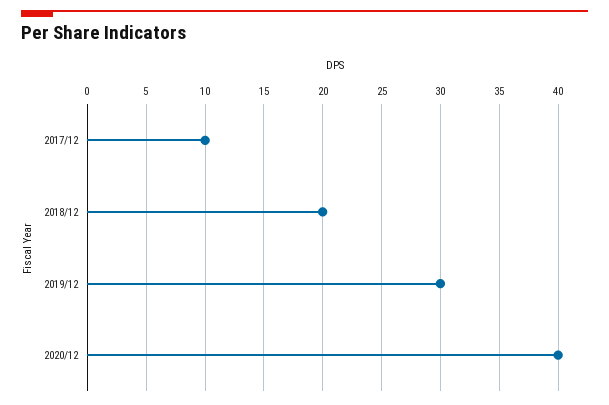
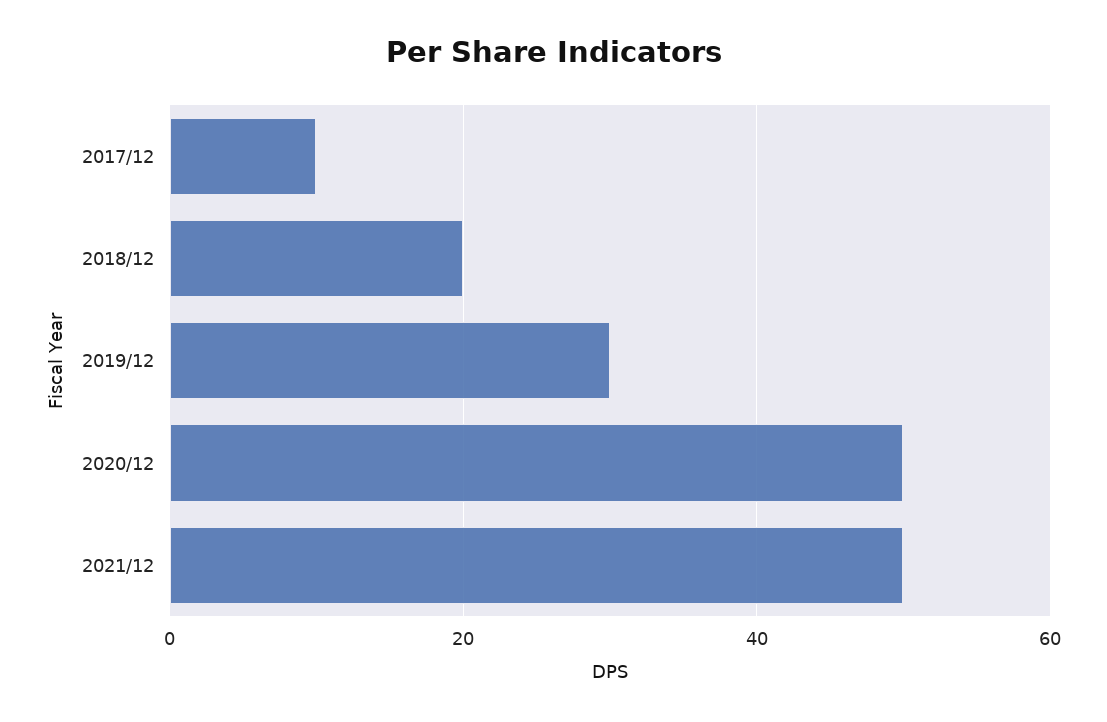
2020/12: 40 -> 50
2021/12: none -> 50

